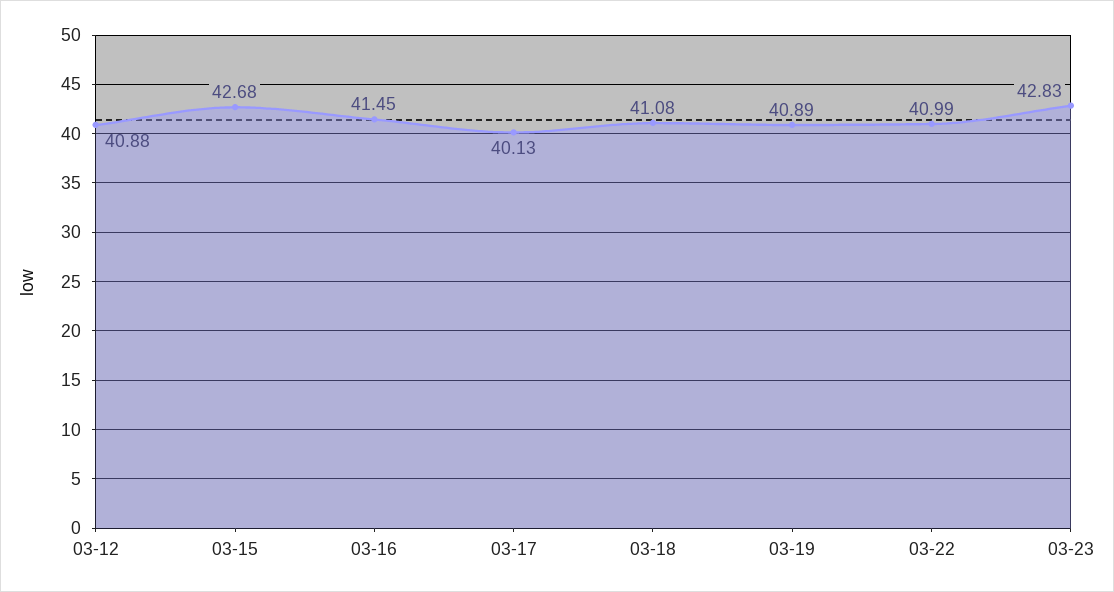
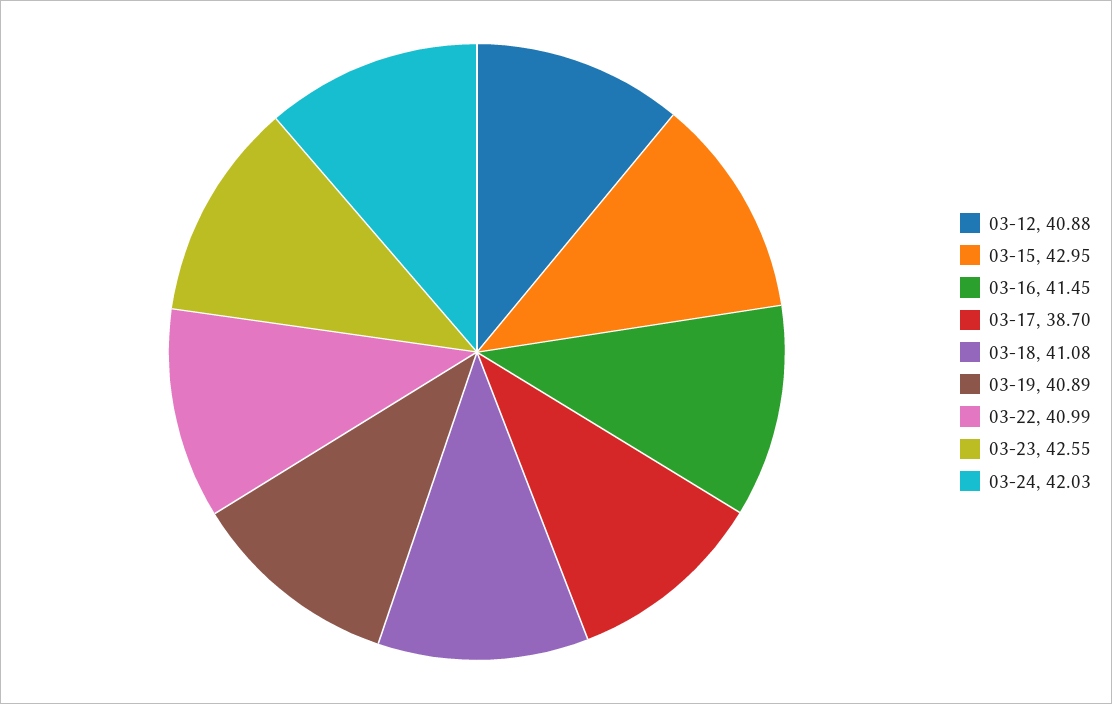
03-15: 42.68 -> 42.95
03-17: 40.13 -> 38.7
03-23: 42.83 -> 42.55
03-24: none -> 42.03

